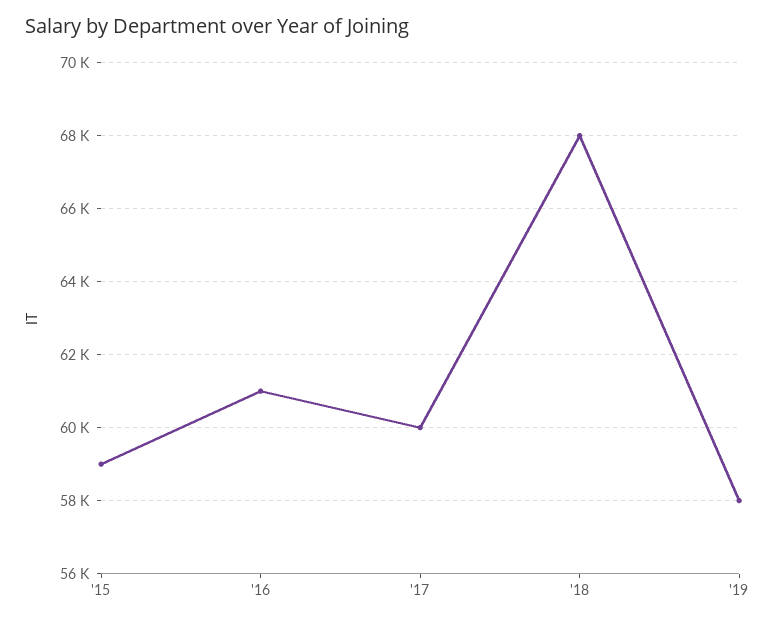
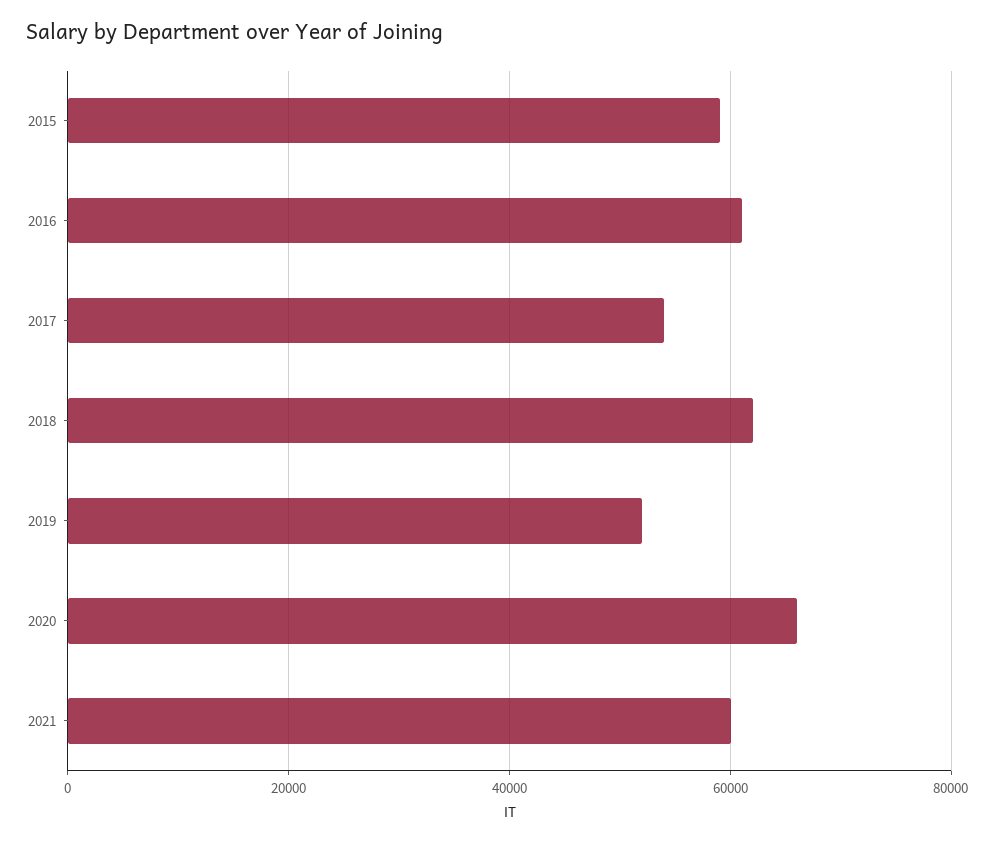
'17: 60000 -> 54000
'18: 68000 -> 62000
'19: 58000 -> 52000
2020: none -> 66000
2021: none -> 60000

